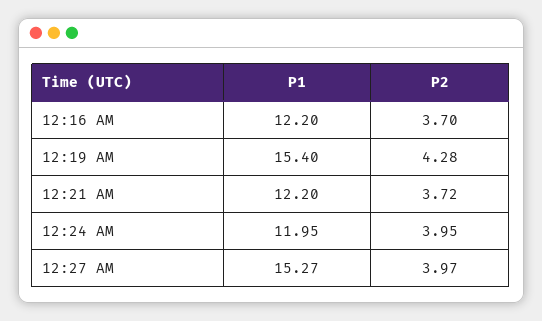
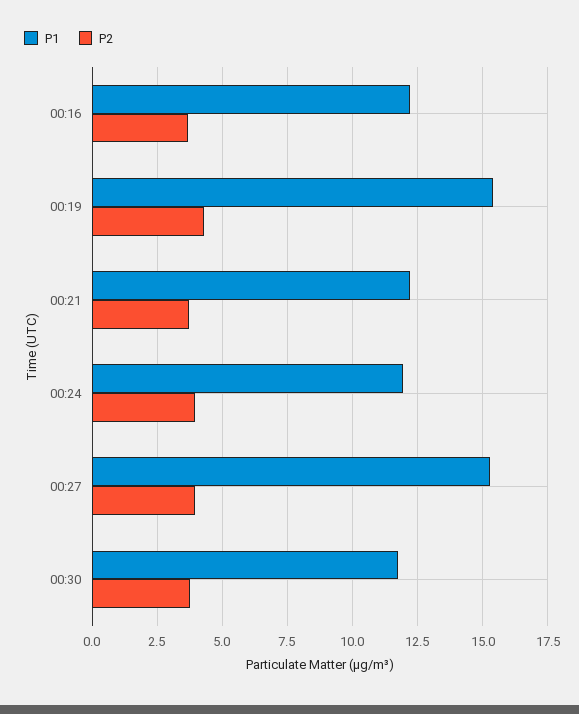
P1, 00:30: none -> 11.75
P2, 00:30: none -> 3.75

